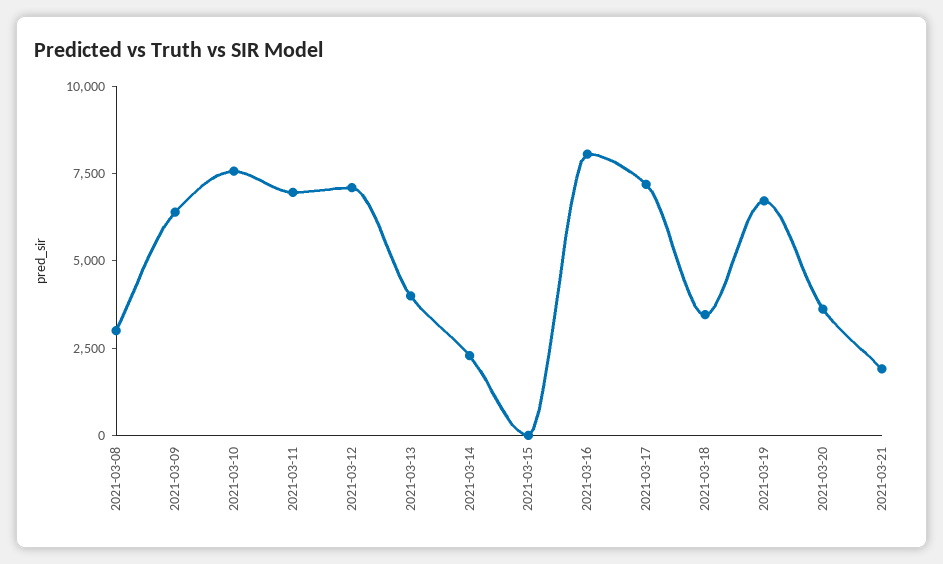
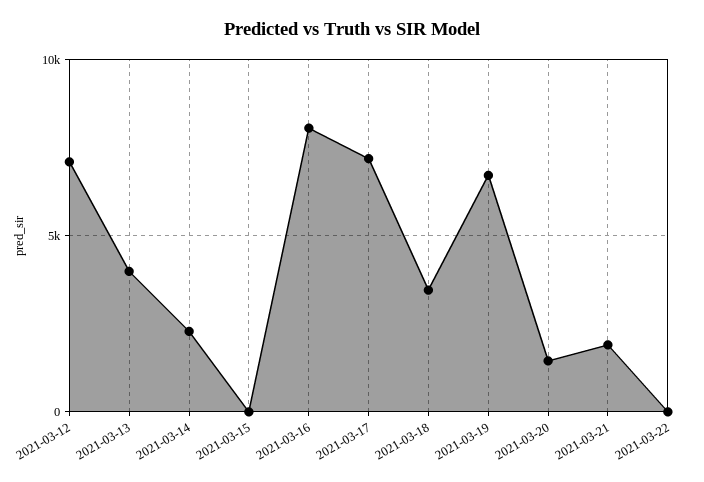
2021-03-08: 3000 -> none
2021-03-09: 6500 -> none
2021-03-10: 7500 -> none
2021-03-11: 7000 -> none
2021-03-20: 3500 -> 1500
2021-03-22: none -> 0

